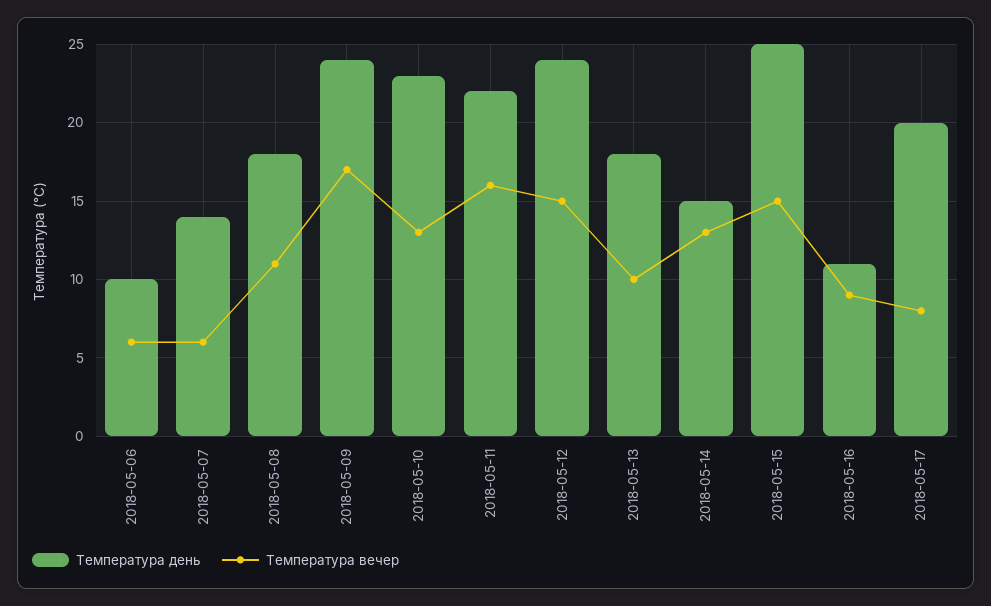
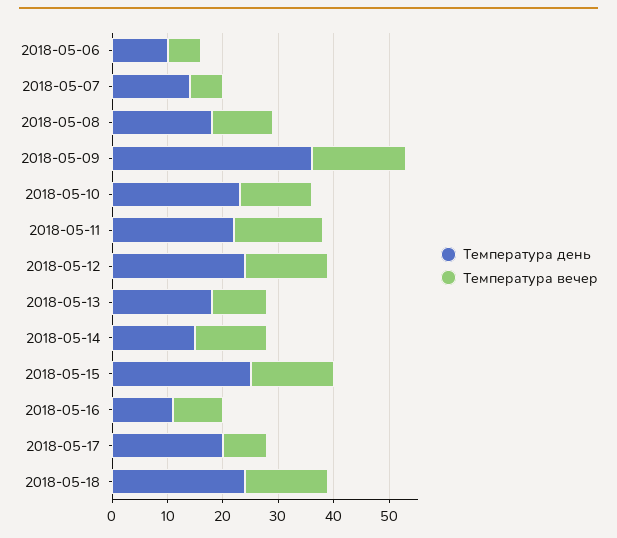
Температура день, 2018-05-09: 24 -> 35
Температура день, 2018-05-18: none -> 25
Температура вечер, 2018-05-18: none -> 15

